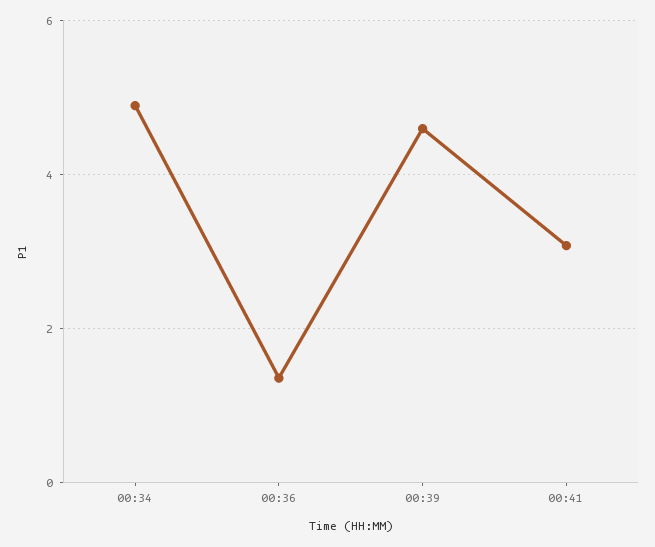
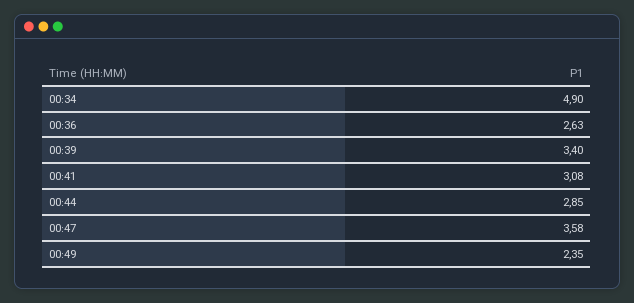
00:36: 1.4 -> 2.63
00:39: 4.6 -> 3.4
00:44: none -> 2.85
00:47: none -> 3.58
00:49: none -> 2.35

